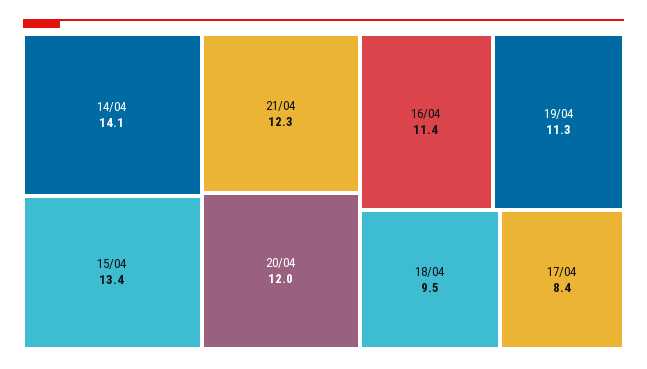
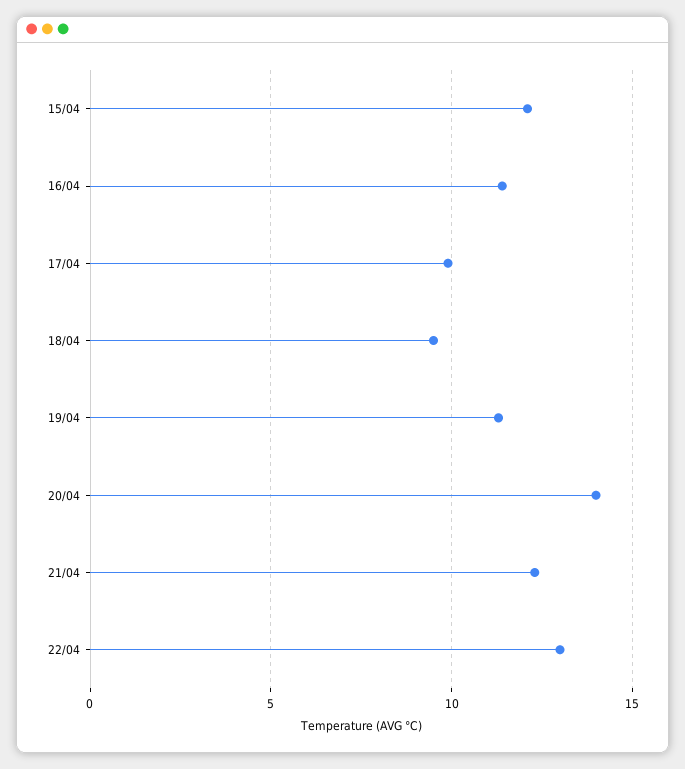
14/04: 14.1 -> none
15/04: 13.4 -> 12
20/04: 12 -> 14
17/04: 8.4 -> 10
22/04: none -> 13

